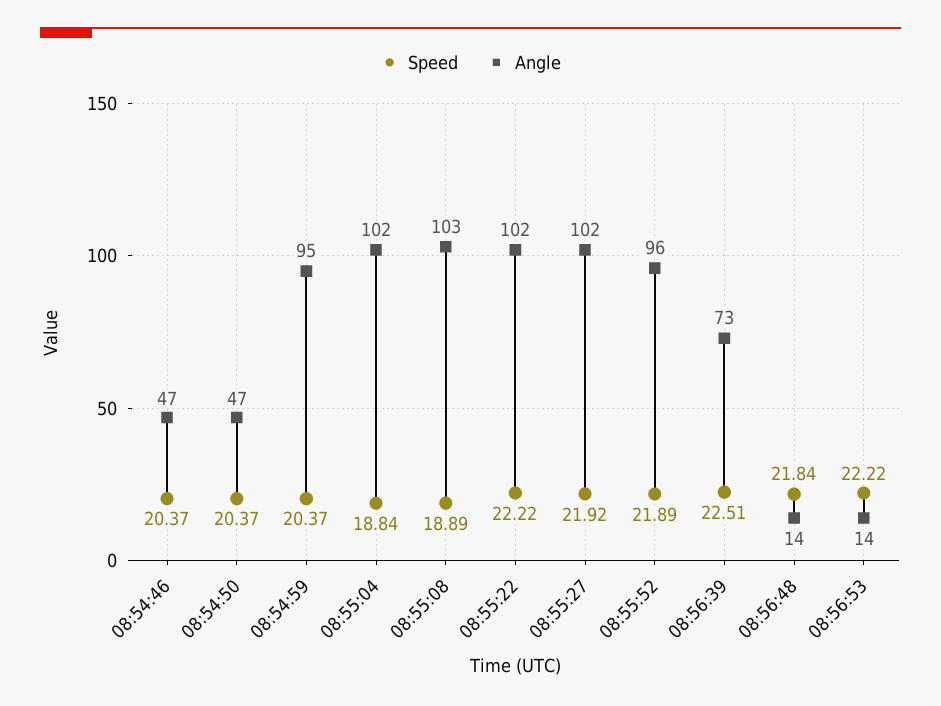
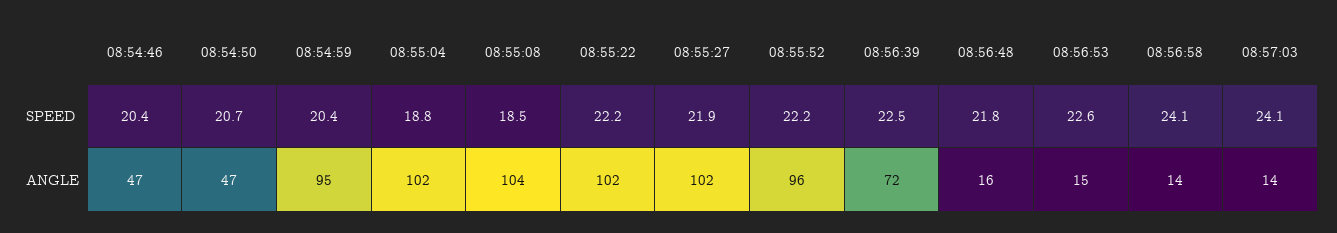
Speed, 08:54:50: 20.37 -> 20.7
Speed, 08:55:08: 18.89 -> 18.5
Angle, 08:55:08: 103 -> 104
Speed, 08:55:52: 21.89 -> 22.2
Angle, 08:56:39: 73 -> 72
Angle, 08:56:48: 14 -> 16
Speed, 08:56:53: 22.22 -> 22.6
Angle, 08:56:53: 14 -> 15
Speed, 08:56:58: none -> 24.1
Speed, 08:57:03: none -> 24.1
Angle, 08:56:58: none -> 14
Angle, 08:57:03: none -> 14

